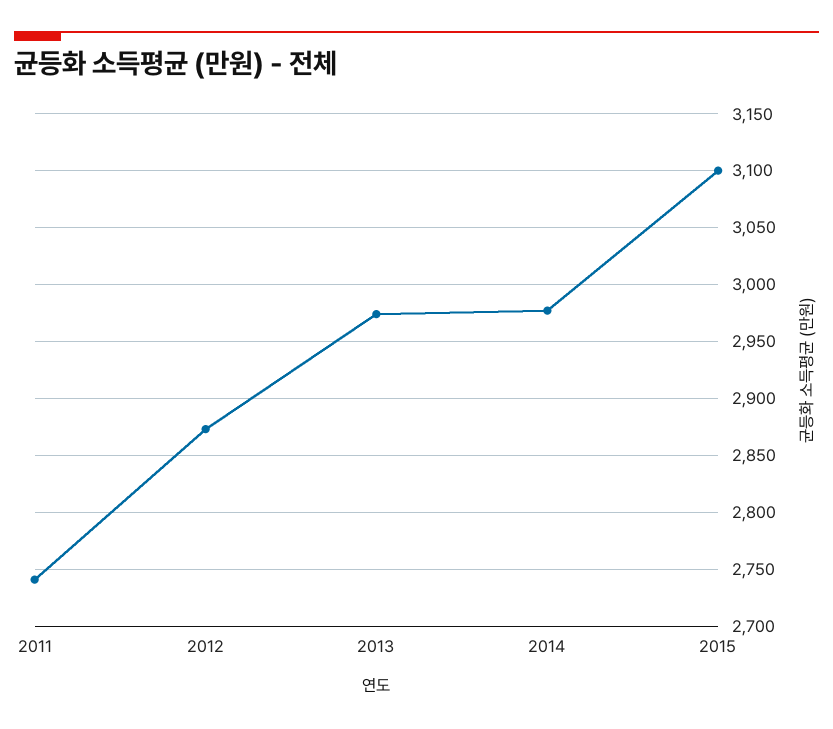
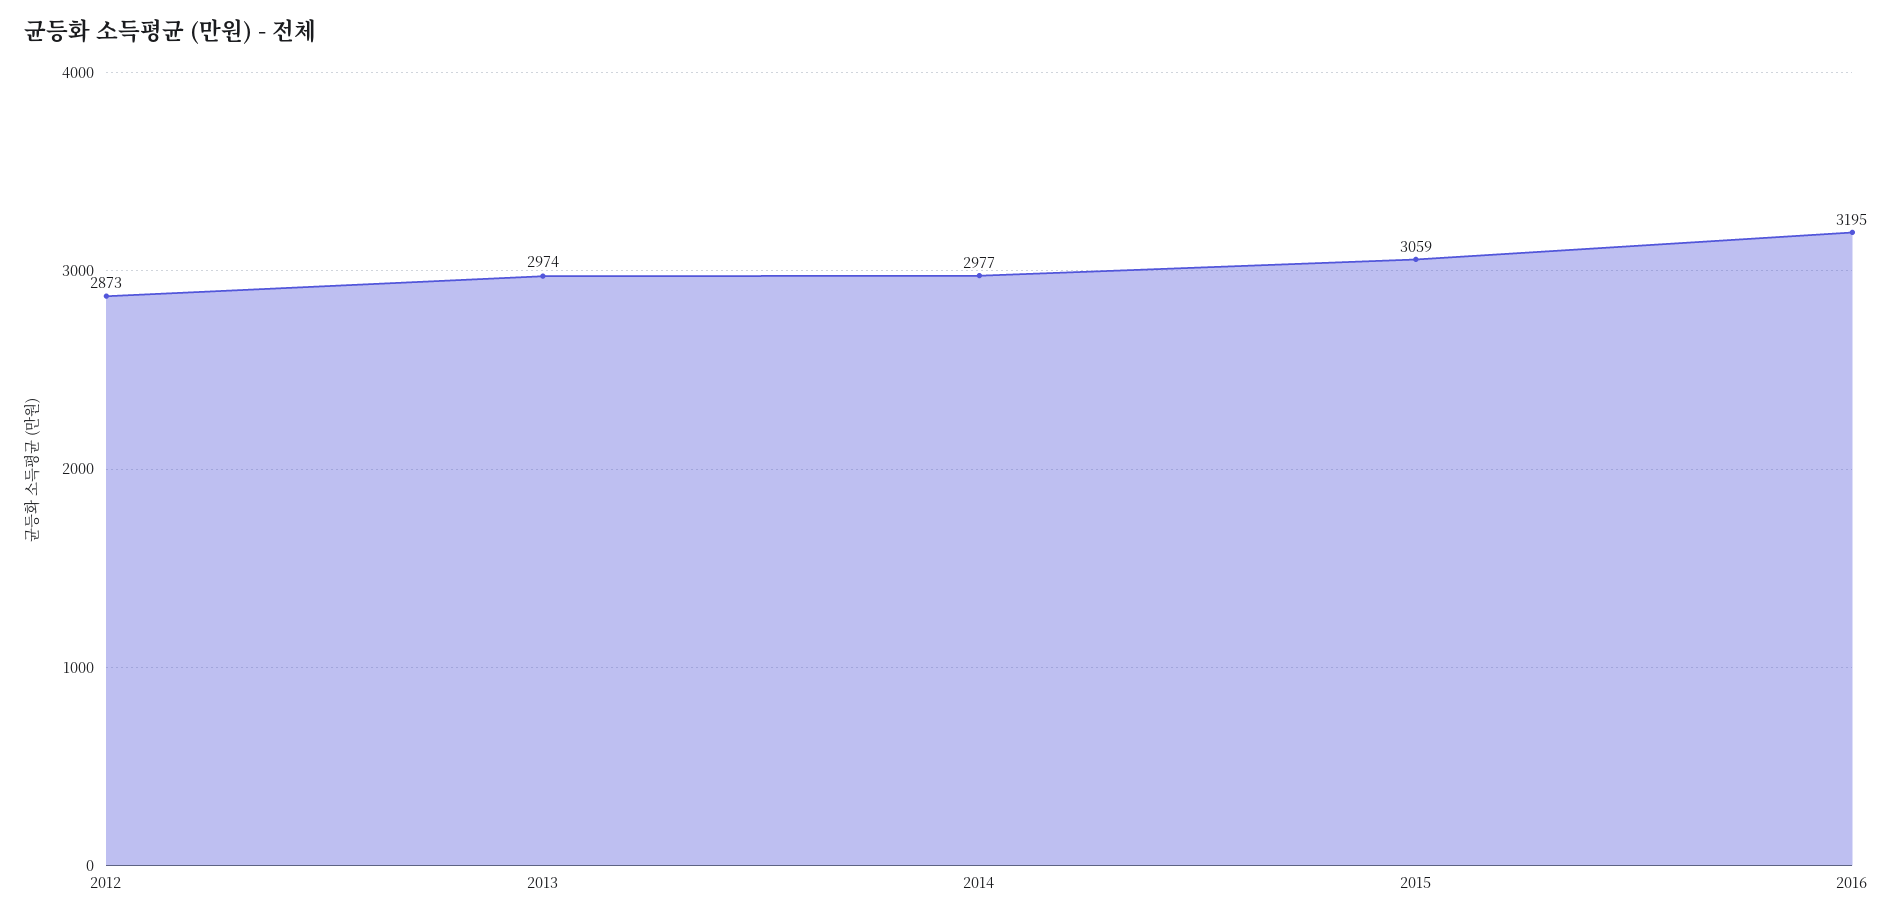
2011: 2740 -> none
2015: 3100 -> 3059
2016: none -> 3195

